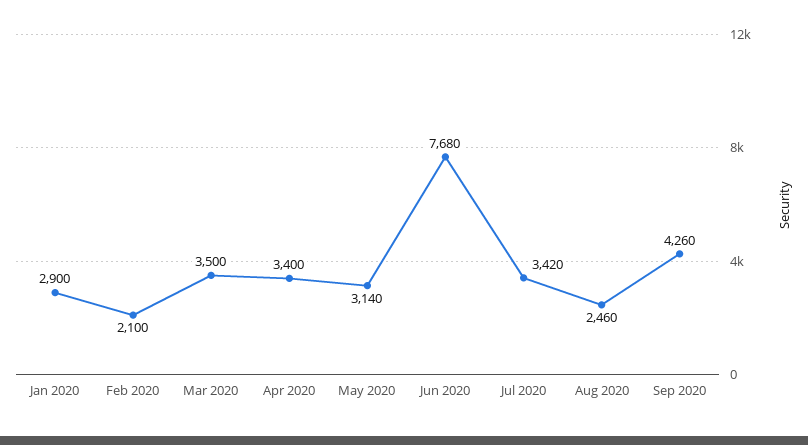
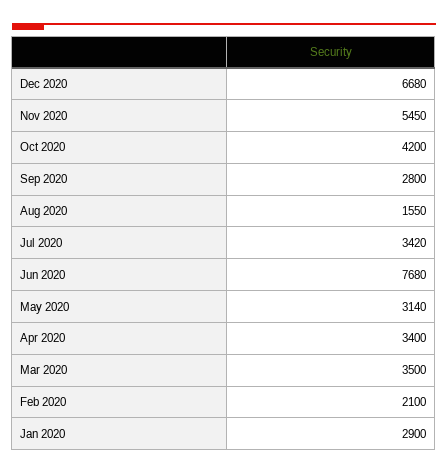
Aug 2020: 2460 -> 1550
Sep 2020: 4260 -> 2800
Dec 2020: none -> 6680
Nov 2020: none -> 5450
Oct 2020: none -> 4200

